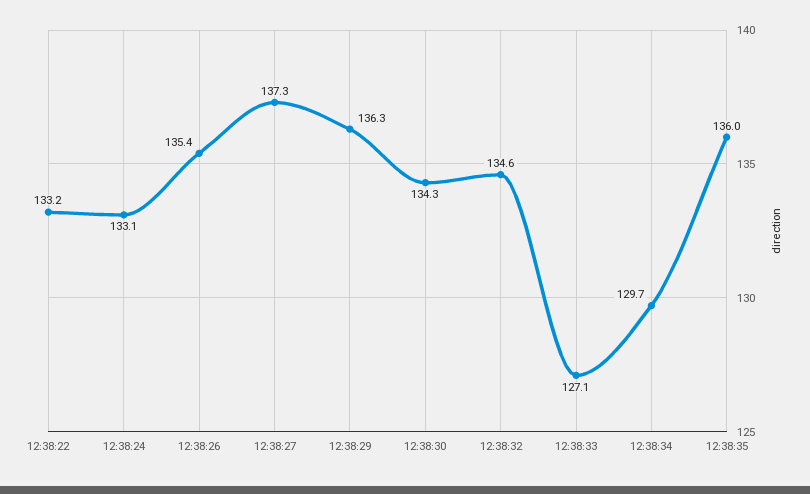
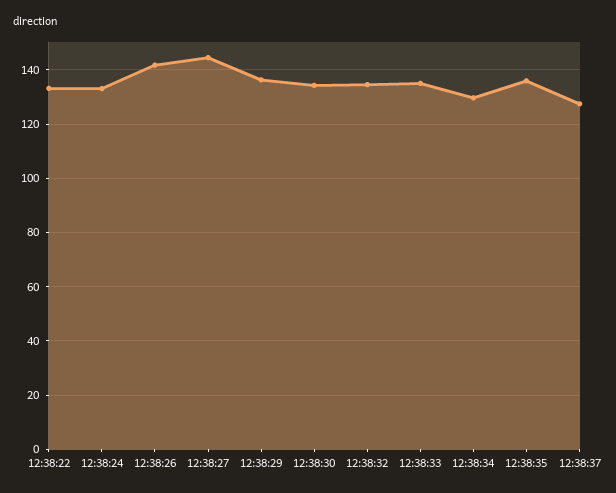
12:38:26: 135.4 -> 142.5
12:38:27: 137.3 -> 145
12:38:33: 127.1 -> 135
12:38:37: none -> 127.5

